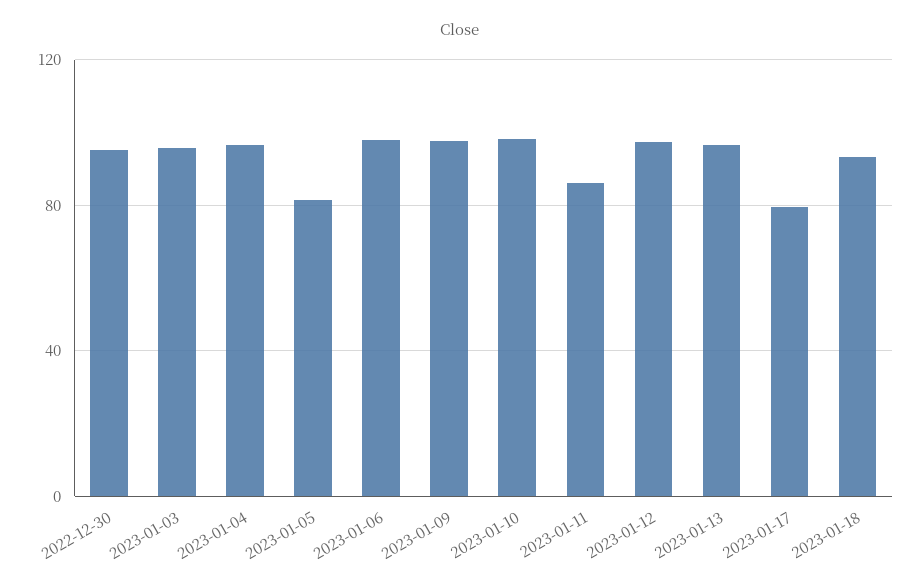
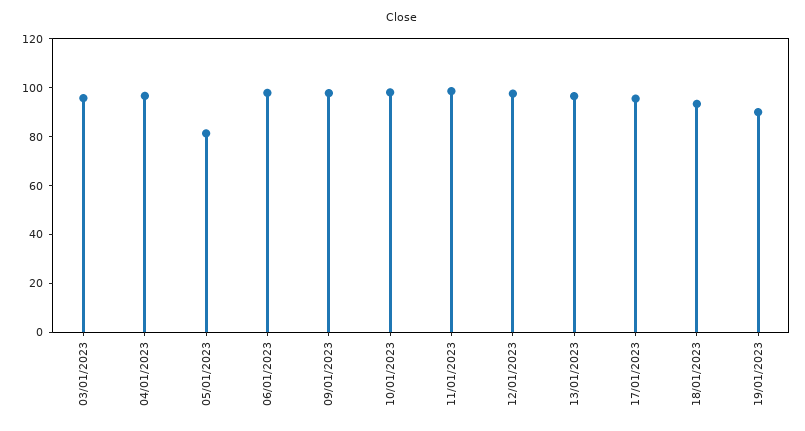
2022-12-30: 95 -> none
2023-01-11: 85 -> 100
2023-01-17: 80 -> 95
19/01/2023: none -> 90

